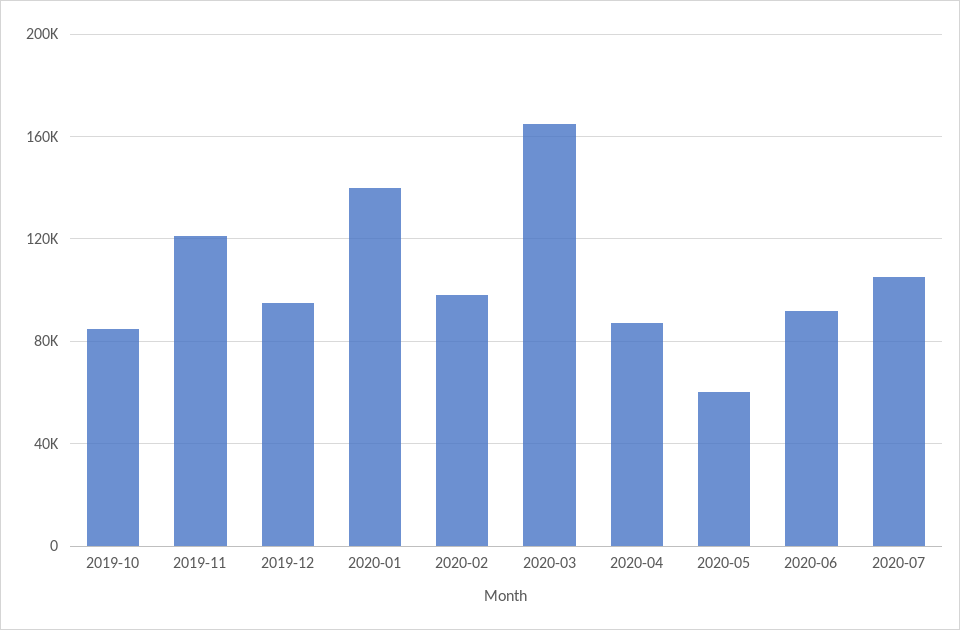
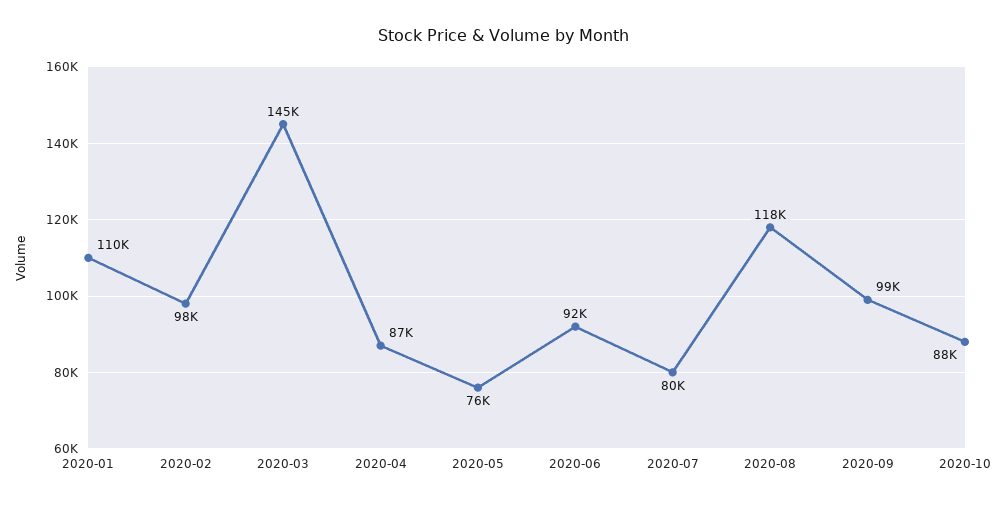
2019-10: 85000 -> none
2019-11: 120000 -> none
2019-12: 95000 -> none
2020-01: 140000 -> 110000
2020-03: 165000 -> 145000
2020-05: 60000 -> 76000
2020-07: 105000 -> 80000
2020-08: none -> 118000
2020-09: none -> 99000
2020-10: none -> 88000

